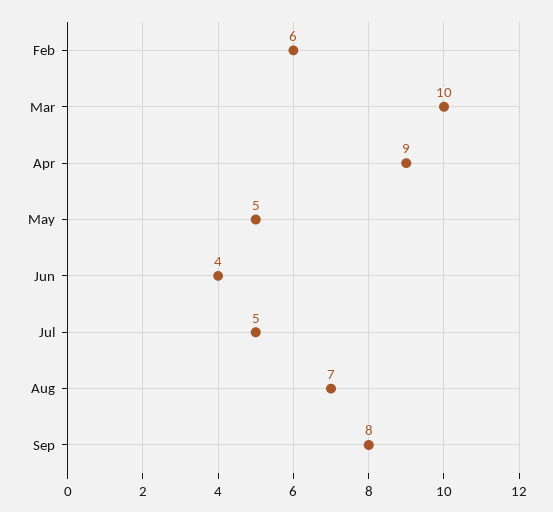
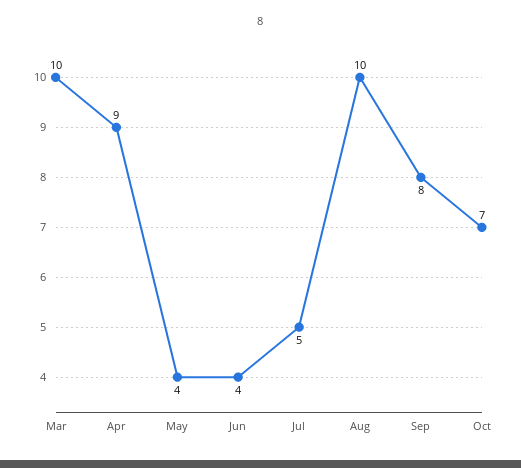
Feb: 6 -> none
May: 5 -> 4
Aug: 7 -> 10
Oct: none -> 7

